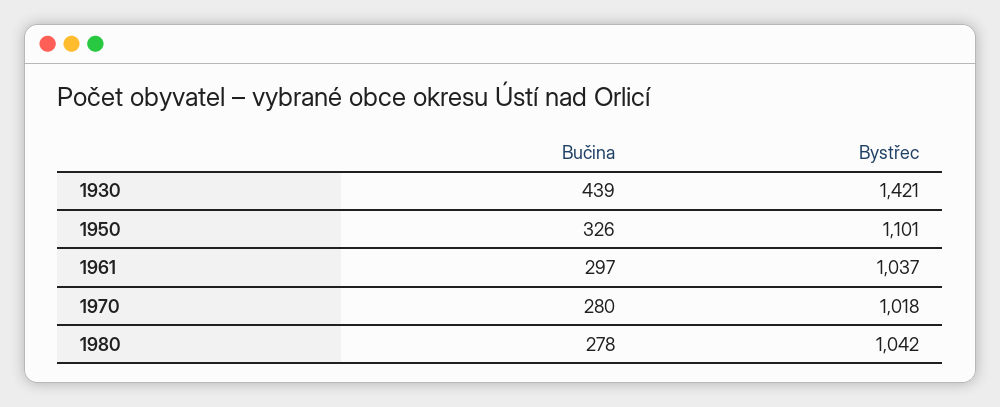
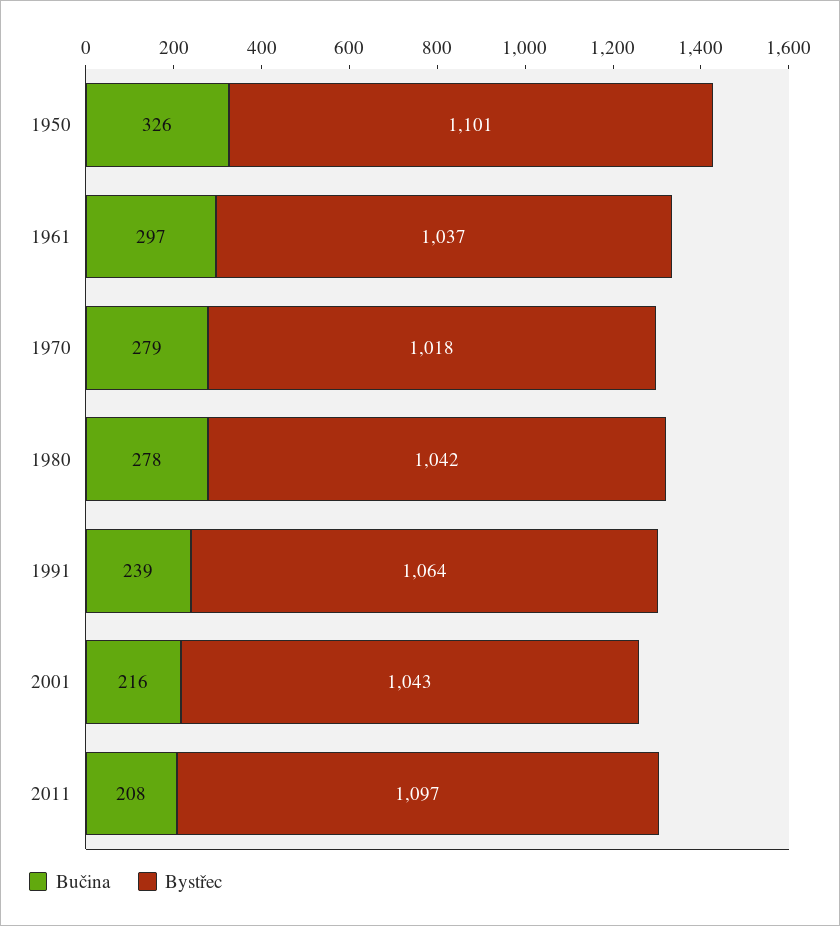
Bučina, 1930: 439 -> none
Bystřec, 1930: 1421 -> none
Bučina, 1970: 280 -> 279
Bučina, 1991: none -> 239
Bystřec, 1991: none -> 1064
Bučina, 2001: none -> 216
Bystřec, 2001: none -> 1043
Bučina, 2011: none -> 208
Bystřec, 2011: none -> 1097

